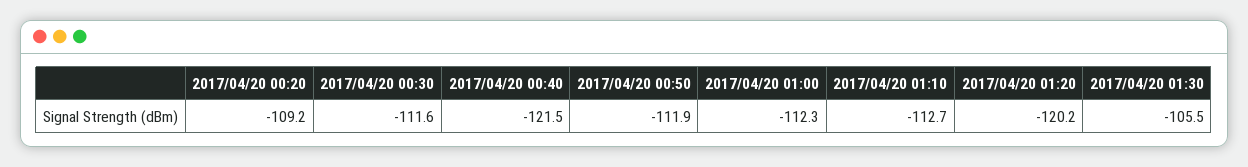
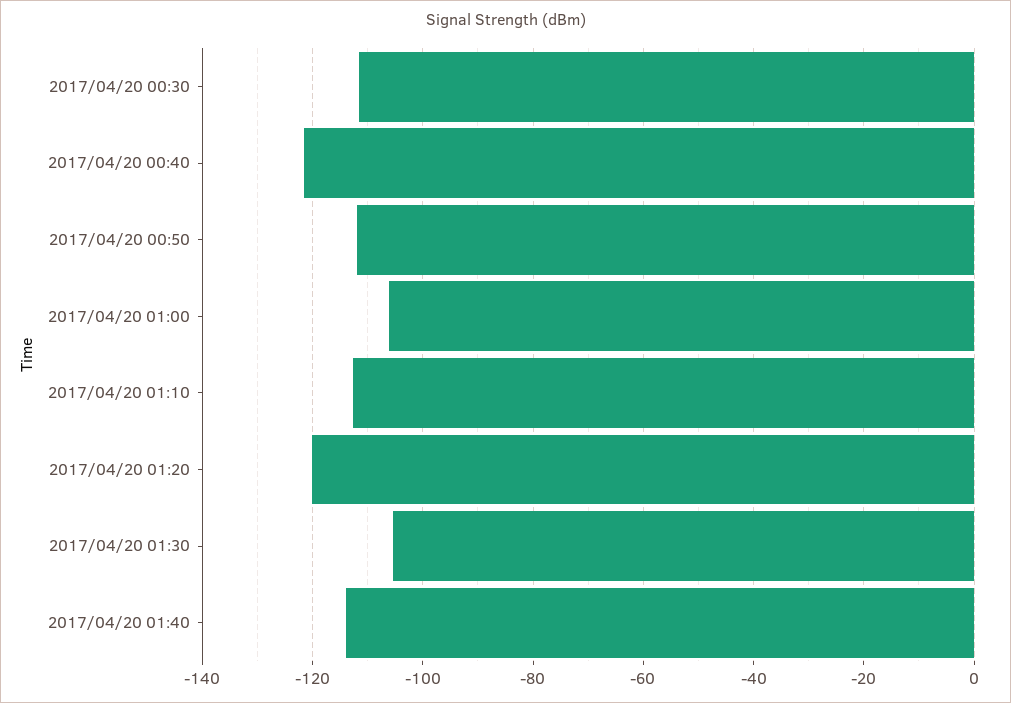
2017/04/20 00:20: -109.2 -> none
2017/04/20 01:00: -112.3 -> -106
2017/04/20 01:40: none -> -114

